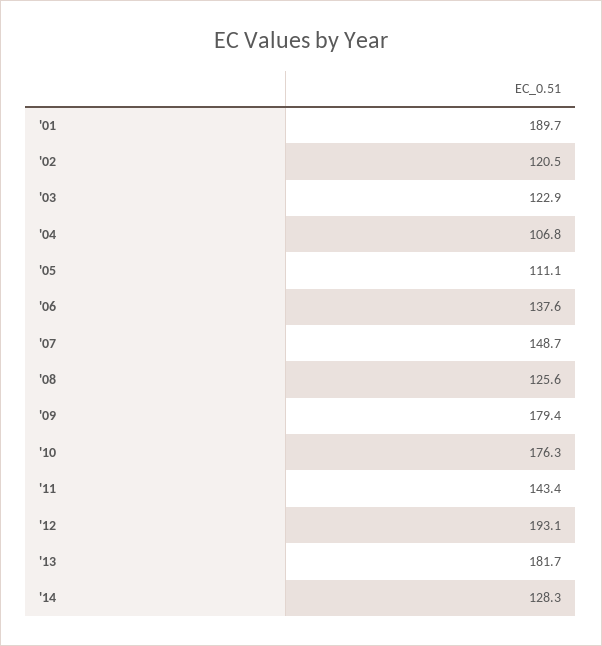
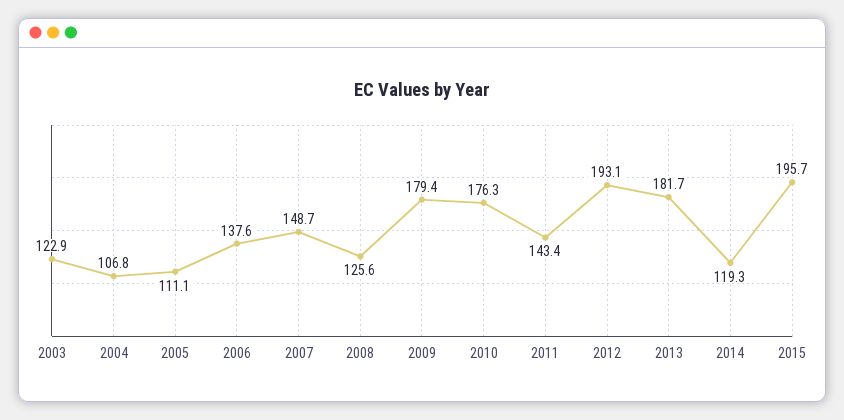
'01: 189.7 -> none
'02: 120.5 -> none
'14: 128.3 -> 119.3
2015: none -> 195.7

